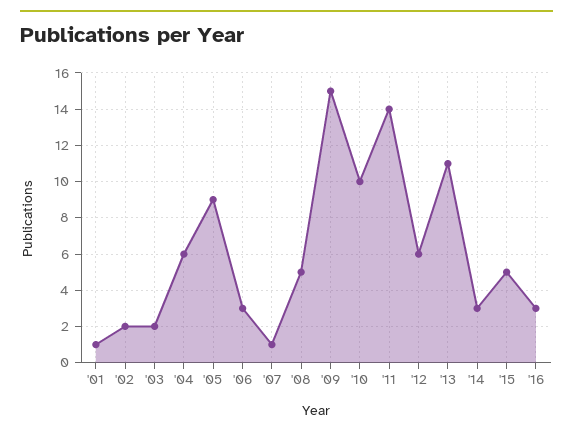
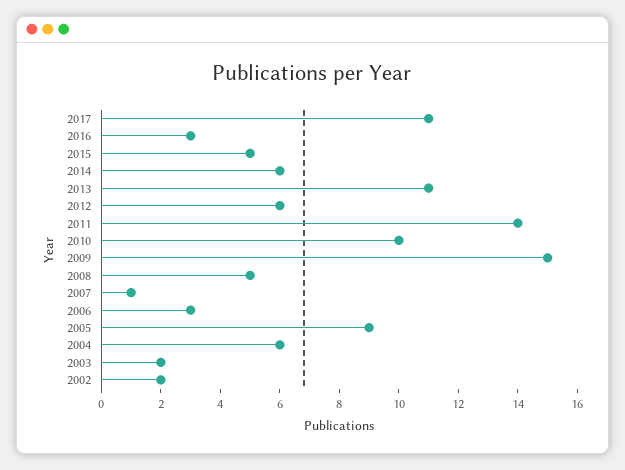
'01: 1 -> none
'14: 3 -> 6
2017: none -> 11

